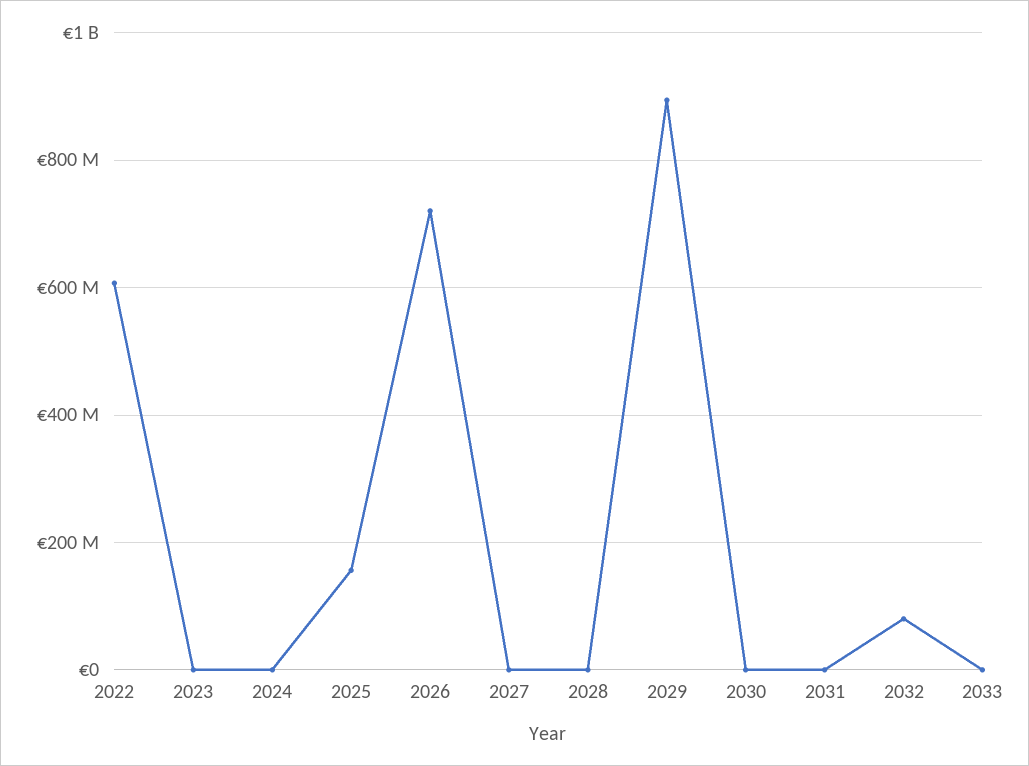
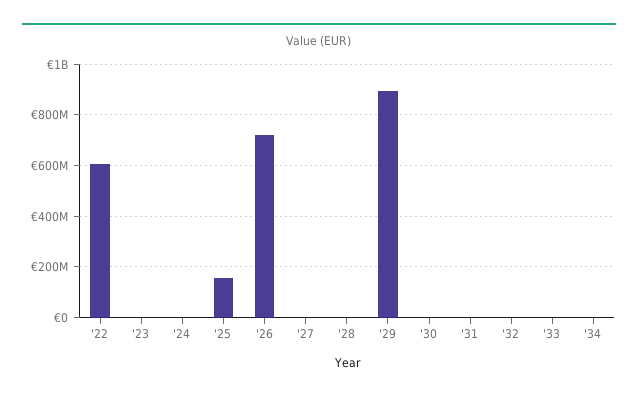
2032: 80000000 -> 0
'34: none -> 0

